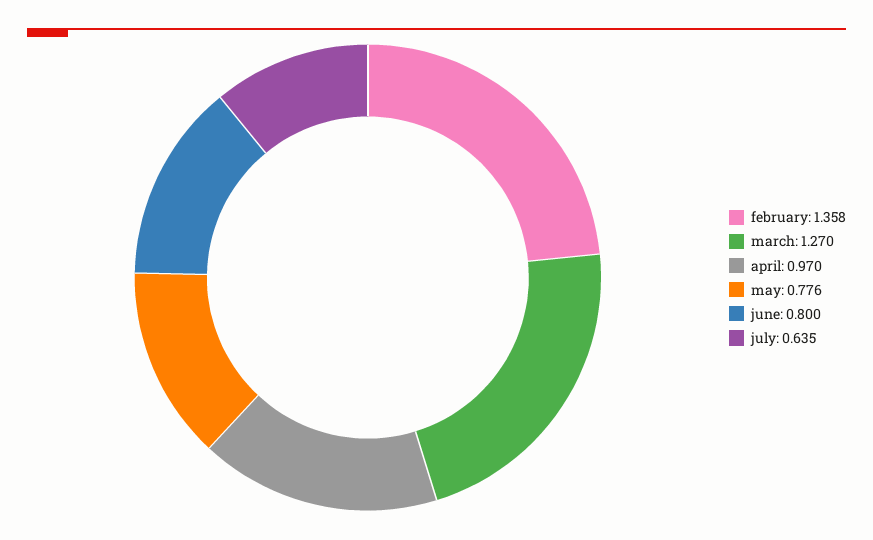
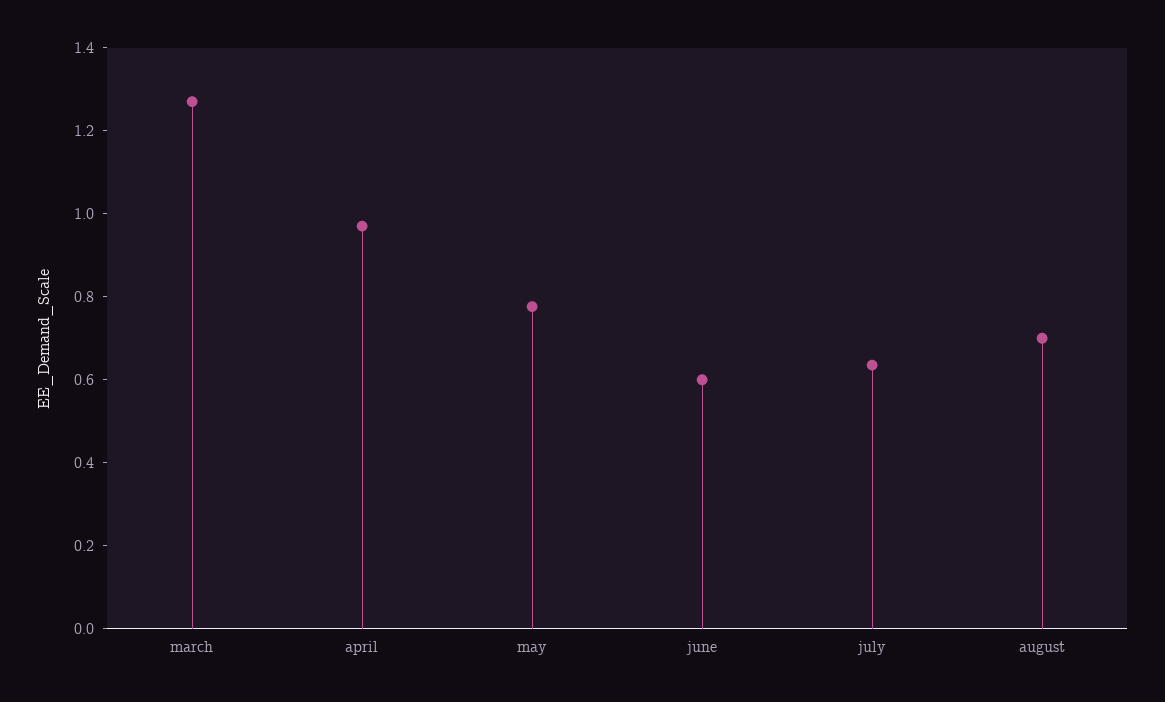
february: 1.358 -> none
june: 0.8 -> 0.6
august: none -> 0.7

